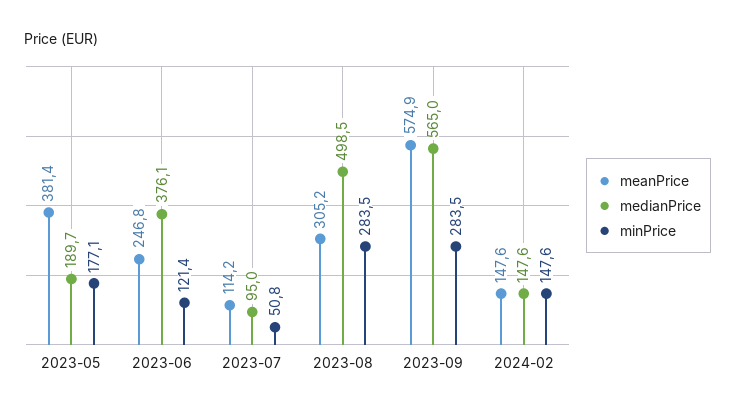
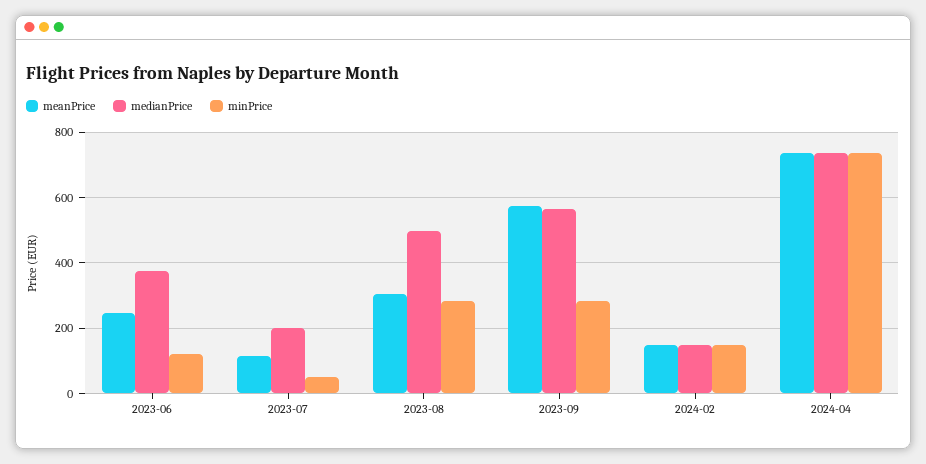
meanPrice, 2023-05: 381.4 -> none
medianPrice, 2023-05: 189.7 -> none
minPrice, 2023-05: 177.1 -> none
medianPrice, 2023-07: 95 -> 200
meanPrice, 2024-04: none -> 740
medianPrice, 2024-04: none -> 740
minPrice, 2024-04: none -> 740

